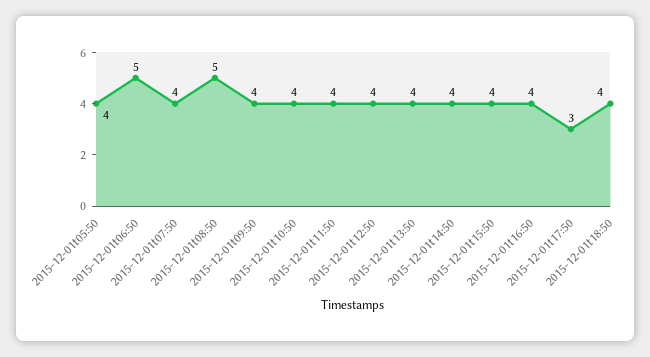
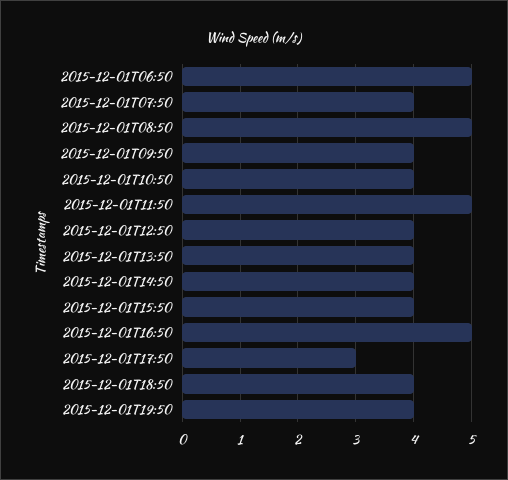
2015-12-01t05:50: 4 -> none
2015-12-01t11:50: 4 -> 5
2015-12-01t16:50: 4 -> 5
2015-12-01T19:50: none -> 4

